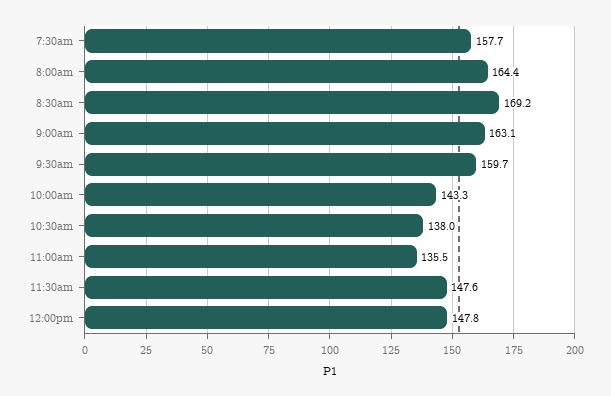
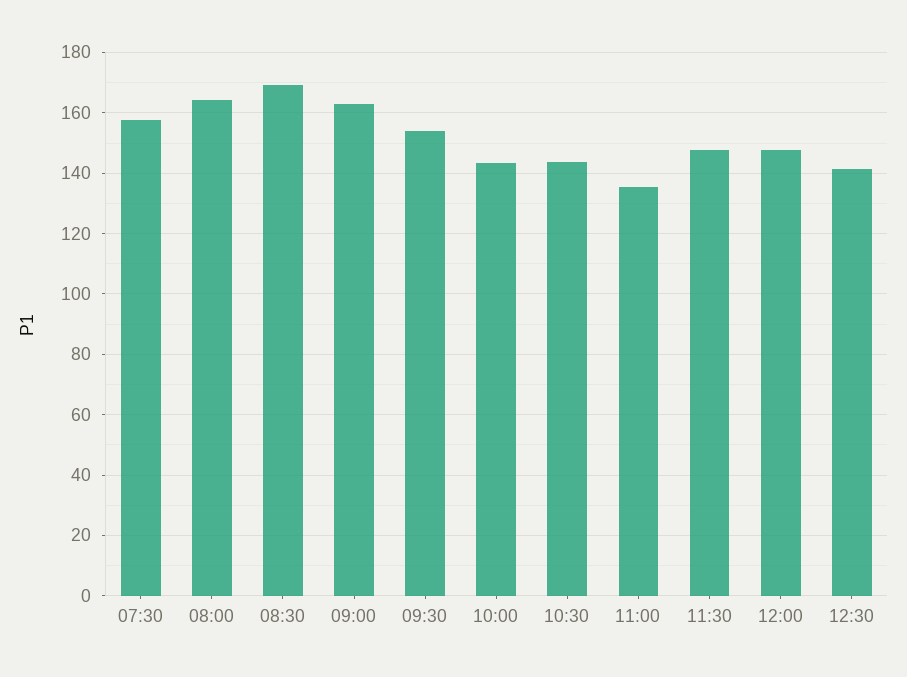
9:30am: 159.7 -> 154
10:30am: 138 -> 144
12:30: none -> 142

